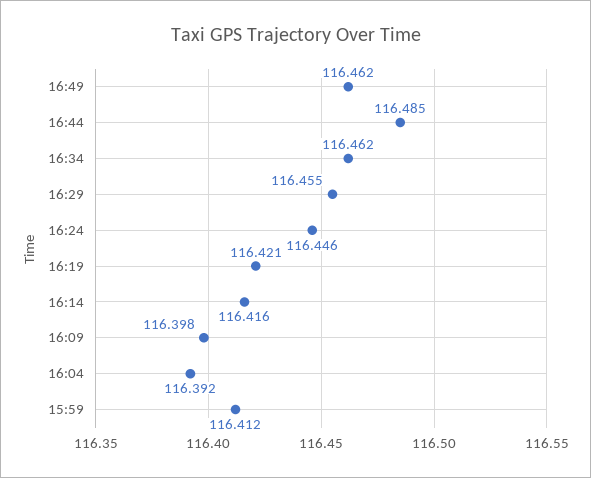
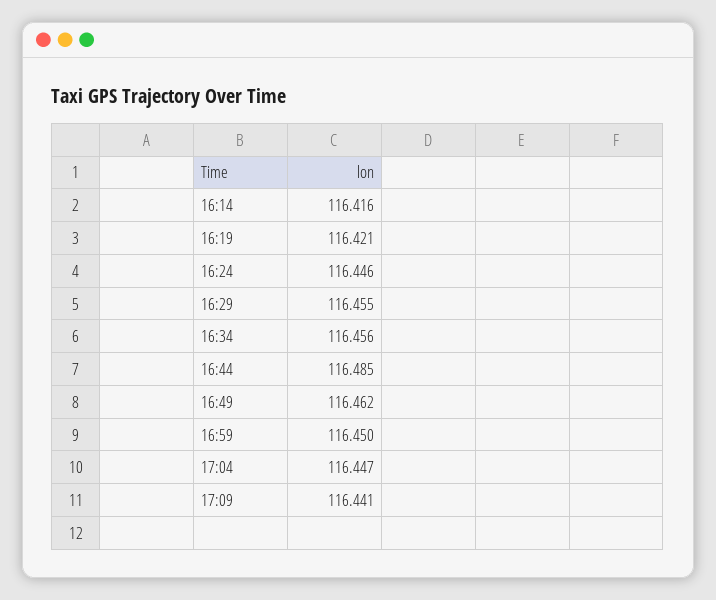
16:34: 116.462 -> 116.456
16:09: 116.398 -> none
16:04: 116.392 -> none
15:59: 116.412 -> none
16:59: none -> 116.45
17:04: none -> 116.447
17:09: none -> 116.441

